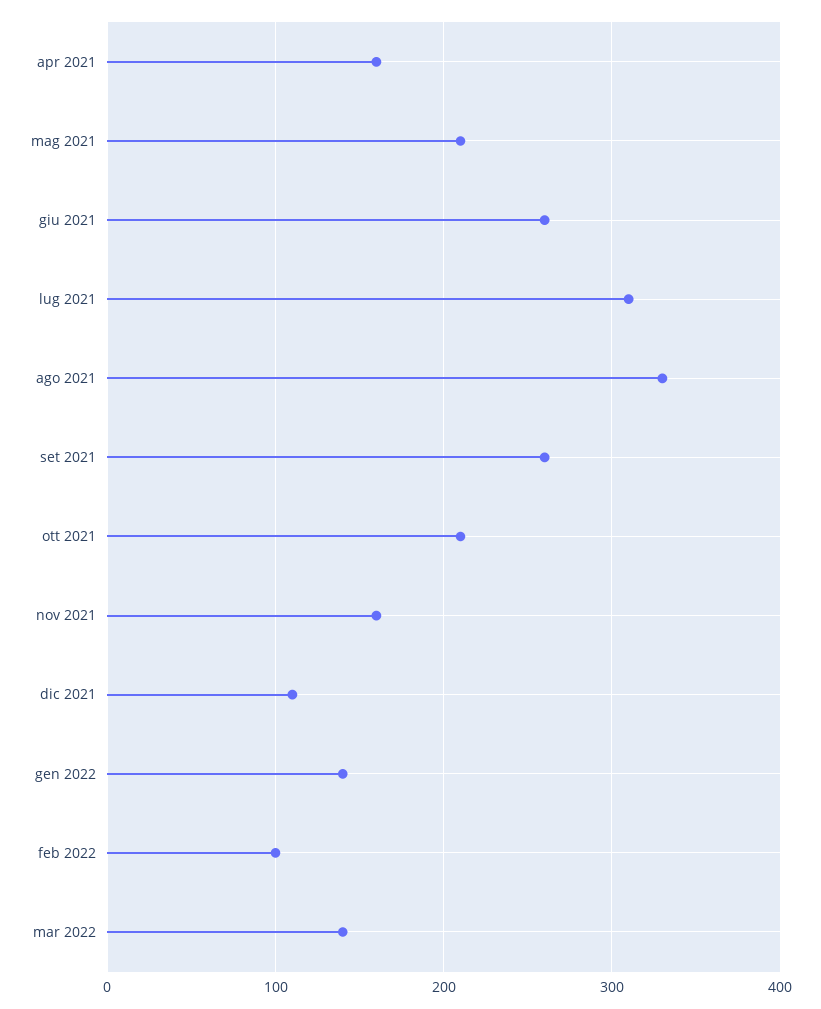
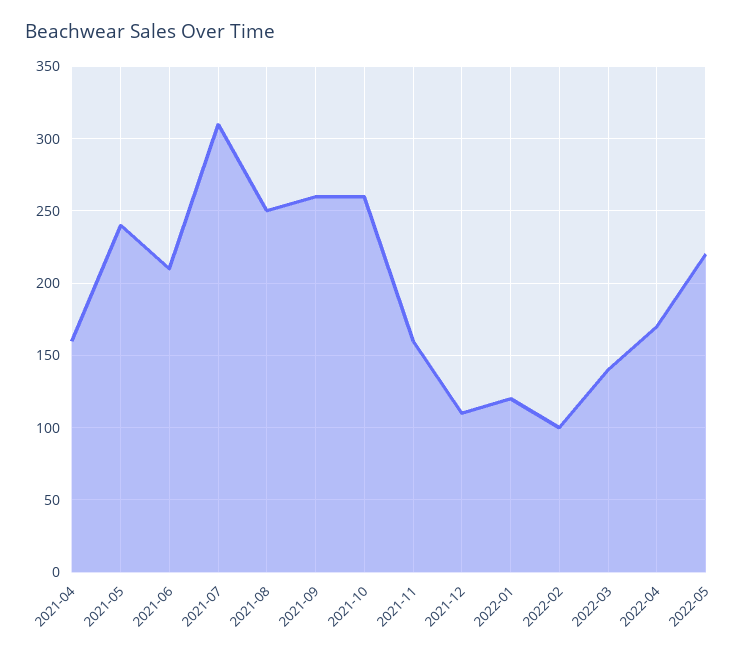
mag 2021: 210 -> 240
giu 2021: 260 -> 210
ago 2021: 330 -> 250
ott 2021: 210 -> 260
gen 2022: 140 -> 120
2022-04: none -> 170
2022-05: none -> 220

